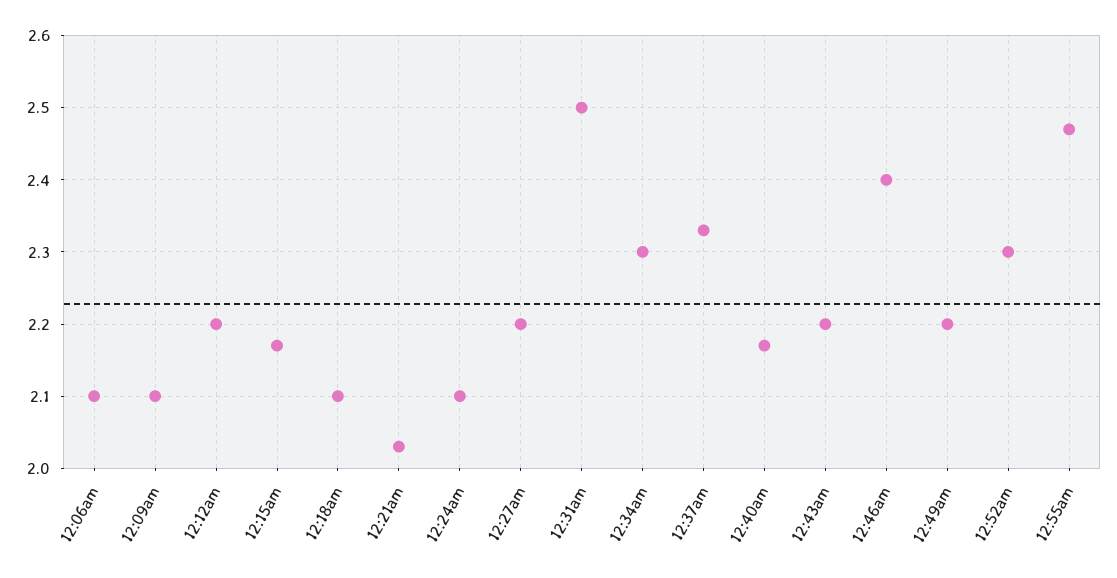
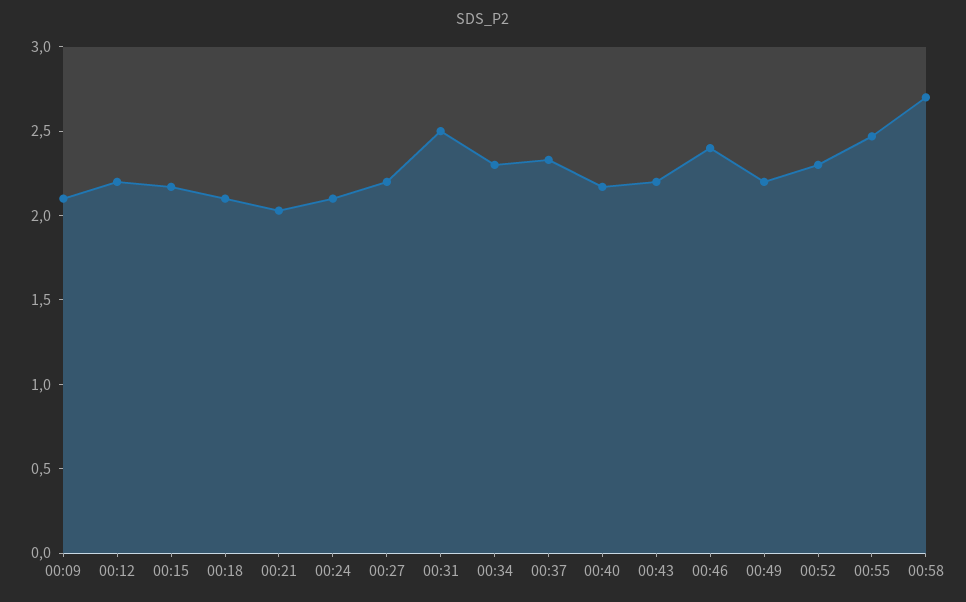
12:06am: 2.1 -> none
00:58: none -> 2.7

